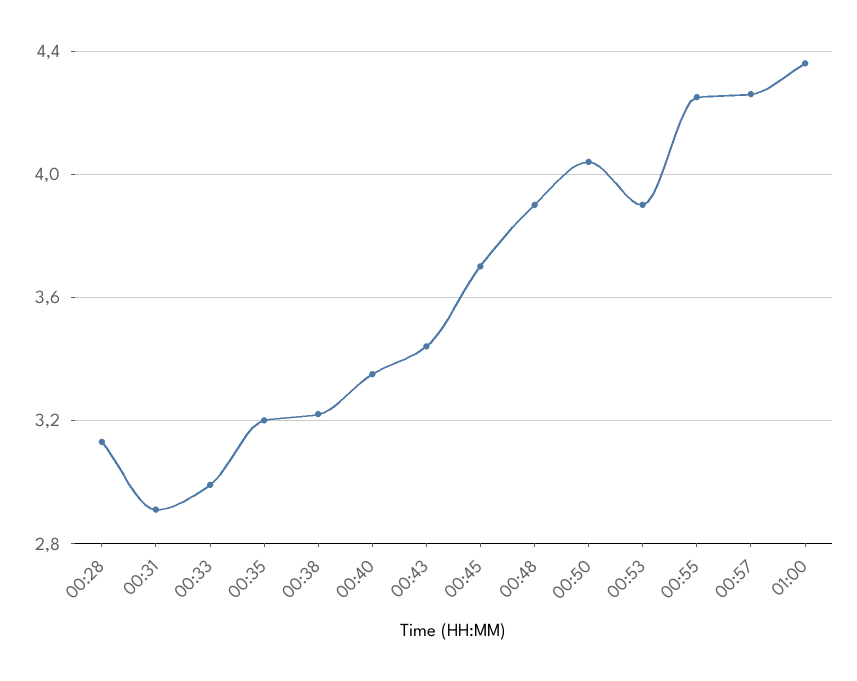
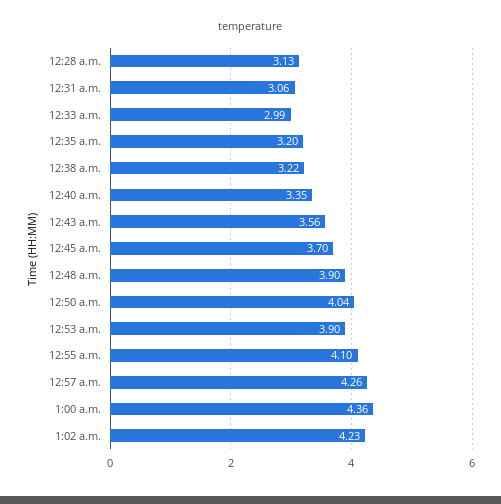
00:31: 2.9 -> 3.06
00:43: 3.45 -> 3.56
00:55: 4.25 -> 4.1
1:02 a.m.: none -> 4.23

